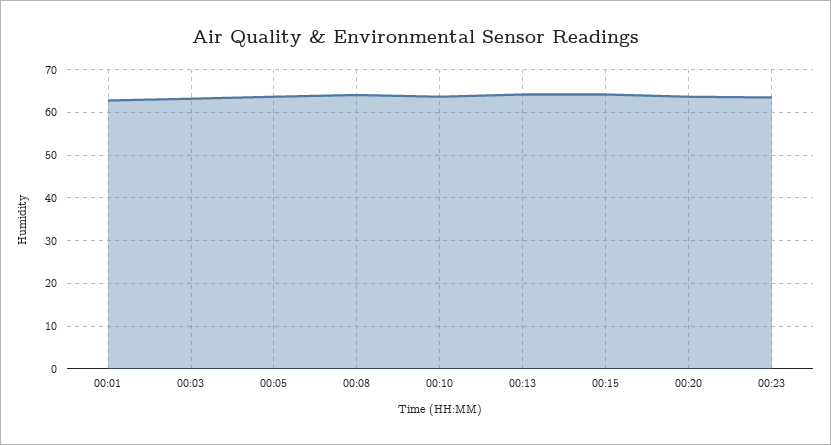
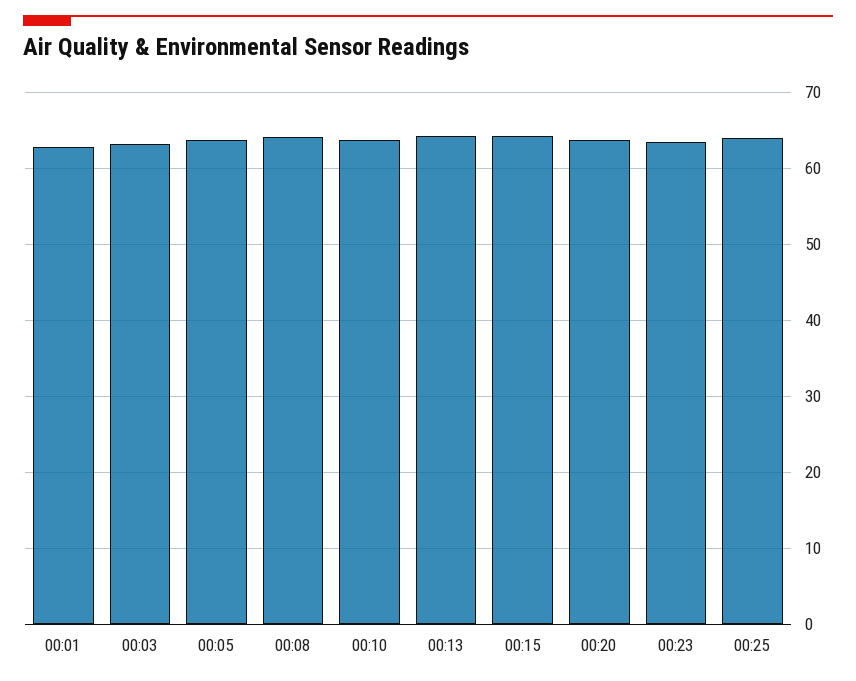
00:25: none -> 64

